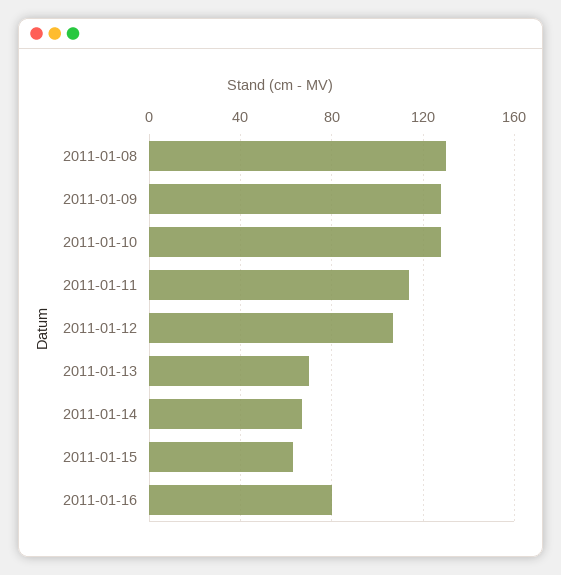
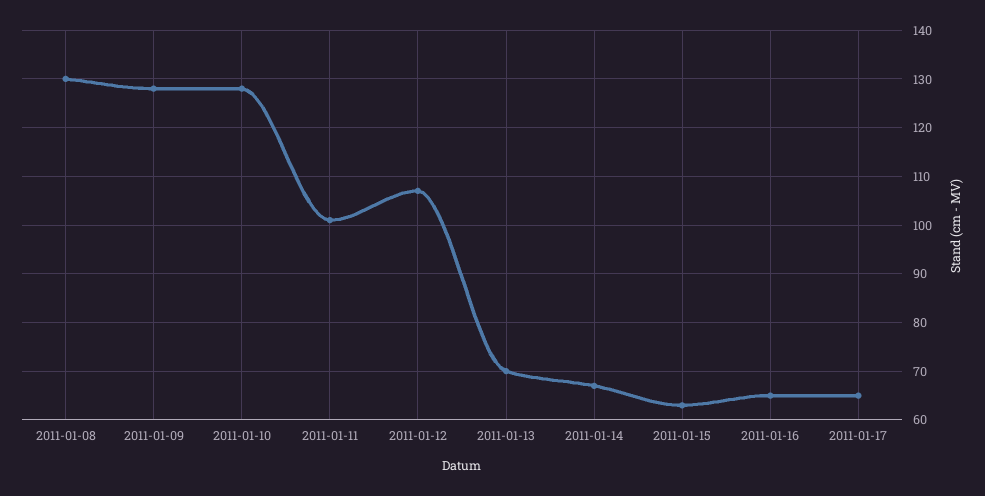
2011-01-11: 115 -> 100
2011-01-16: 80 -> 65
2011-01-17: none -> 65

